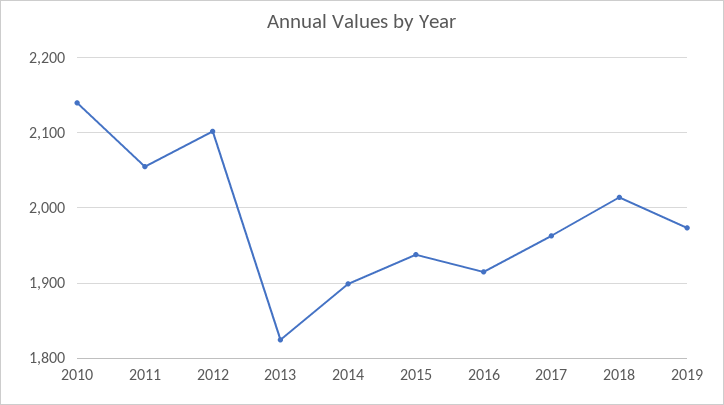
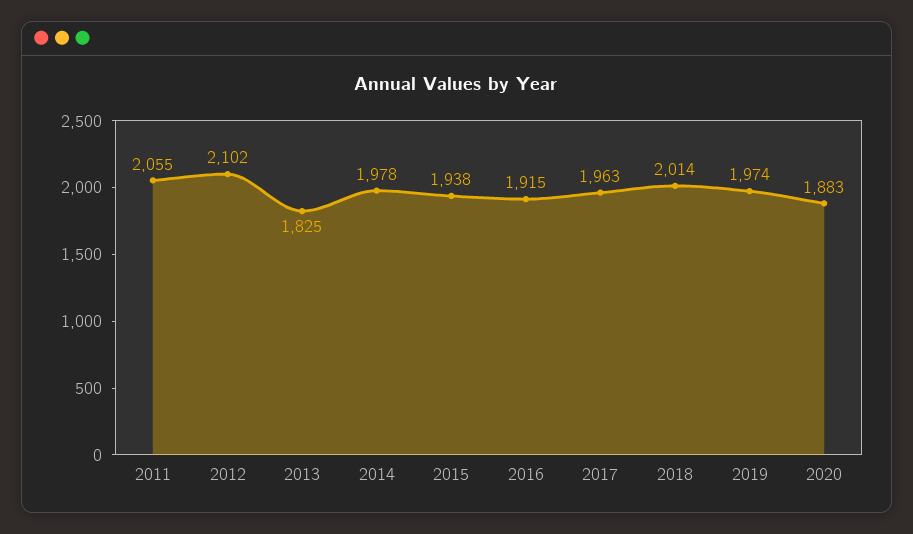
2010: 2140 -> none
2014: 1900 -> 1978
2020: none -> 1883

